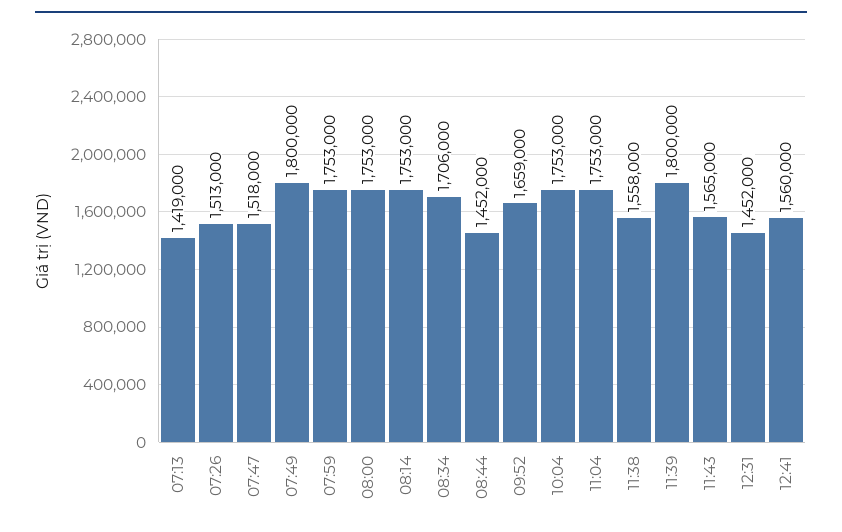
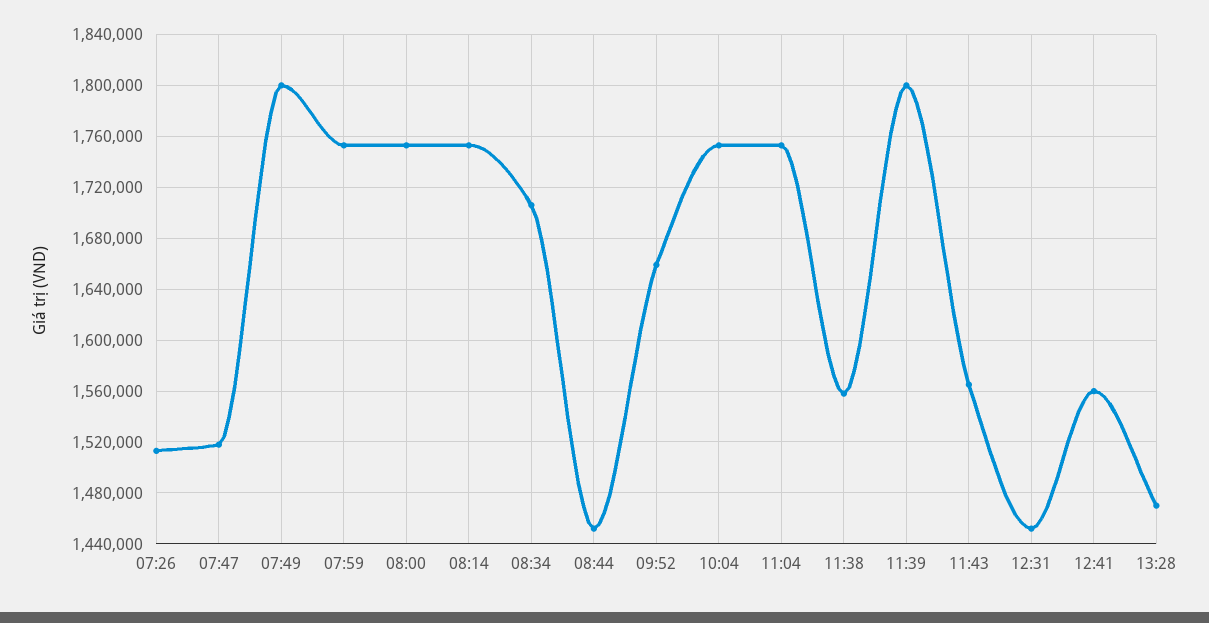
07:13: 1419000 -> none
13:28: none -> 1470000

